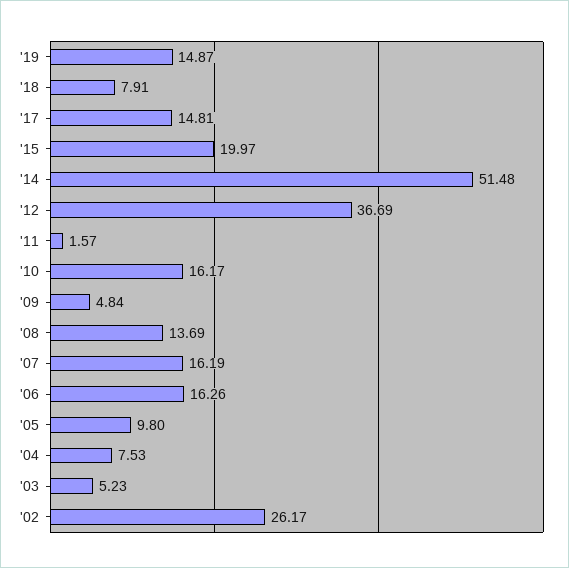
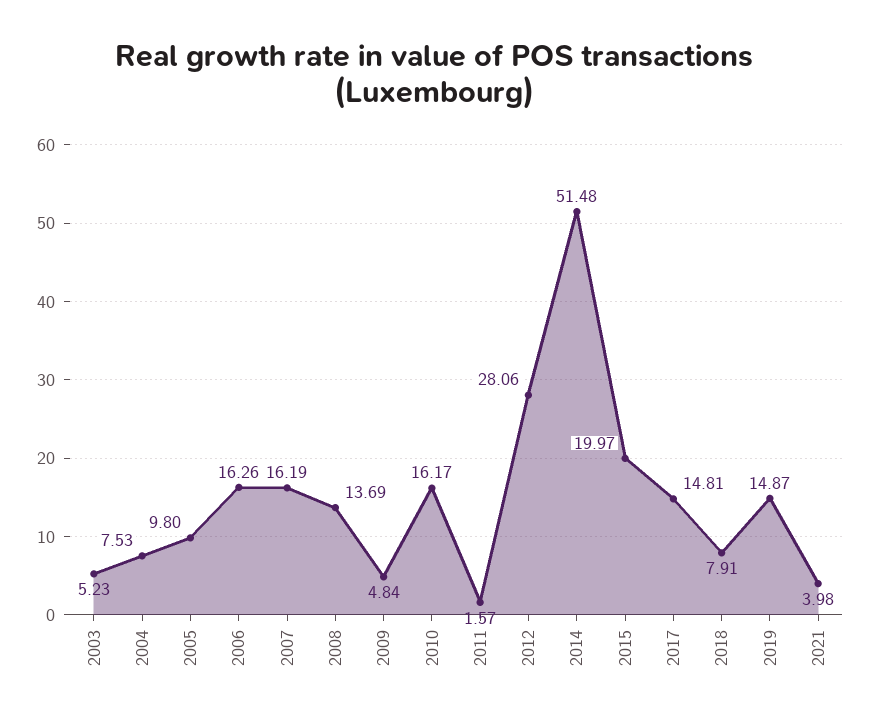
'12: 36.69 -> 28.06
'02: 26.17 -> none
2021: none -> 3.98

